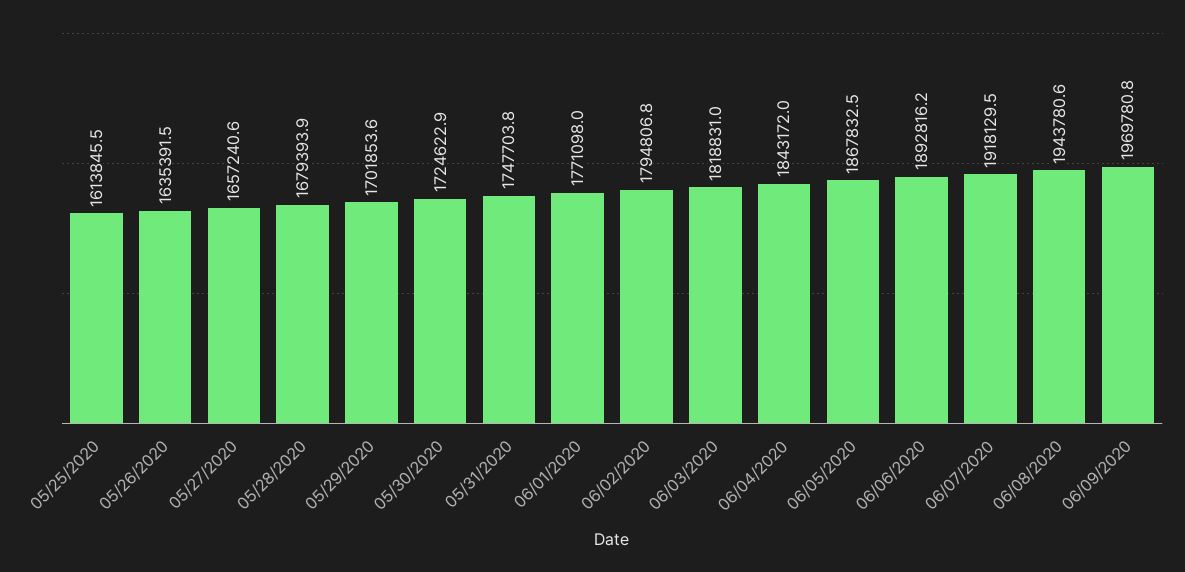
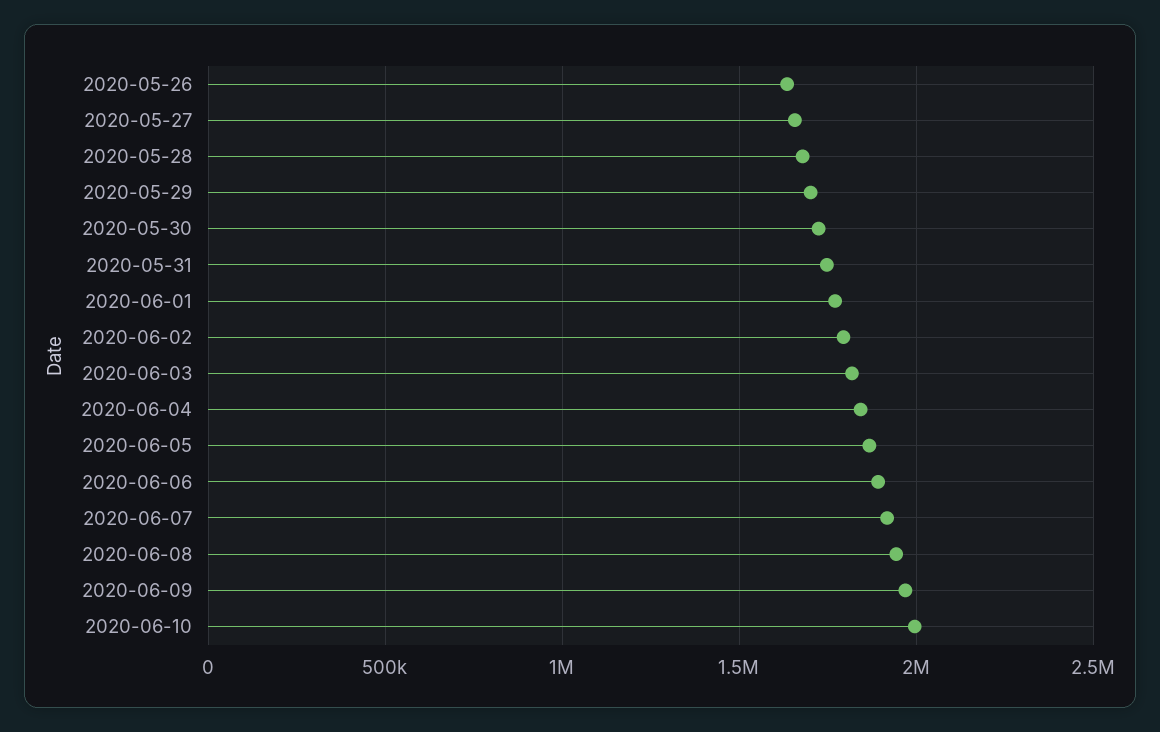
05/25/2020: 1613845.5 -> none
2020-06-10: none -> 2000000

